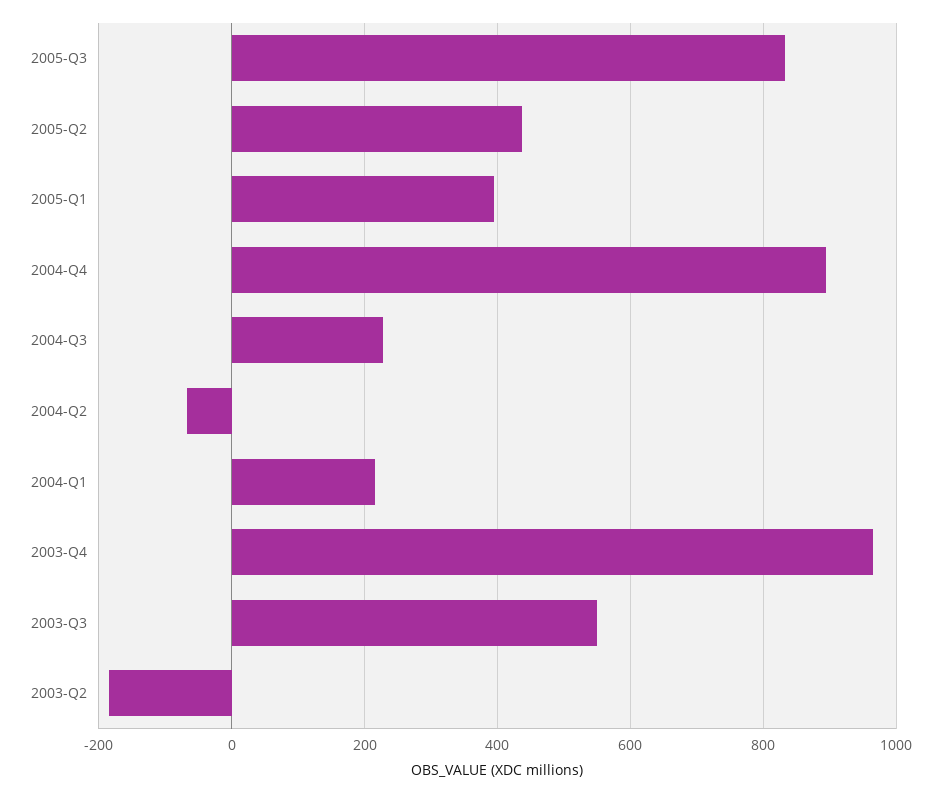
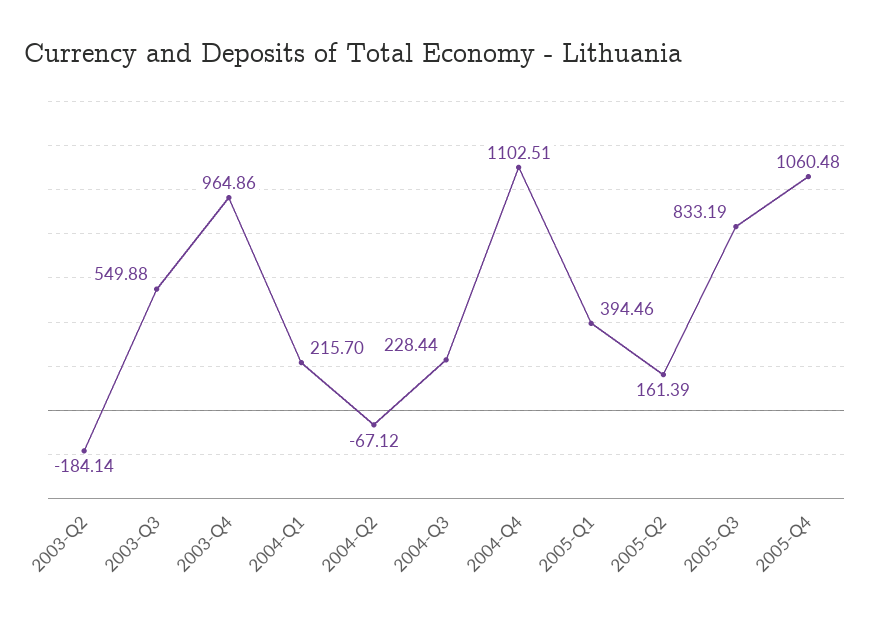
2005-Q2: 440 -> 161.39
2004-Q4: 900 -> 1102.51
2005-Q4: none -> 1060.48

